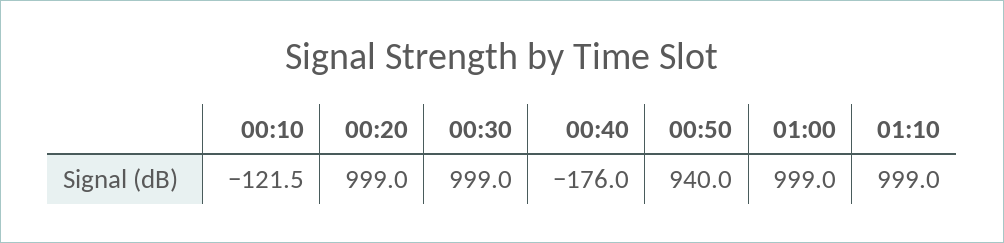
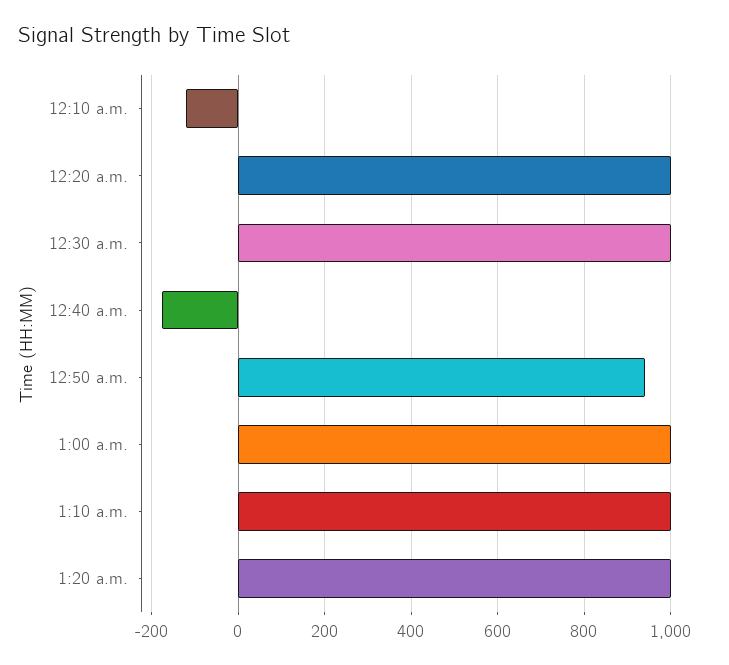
1:20 a.m.: none -> 1000

